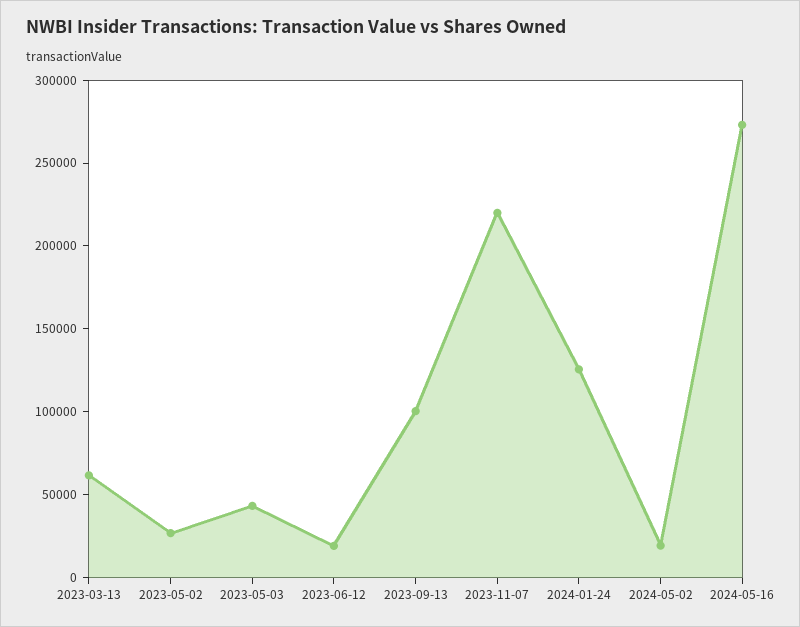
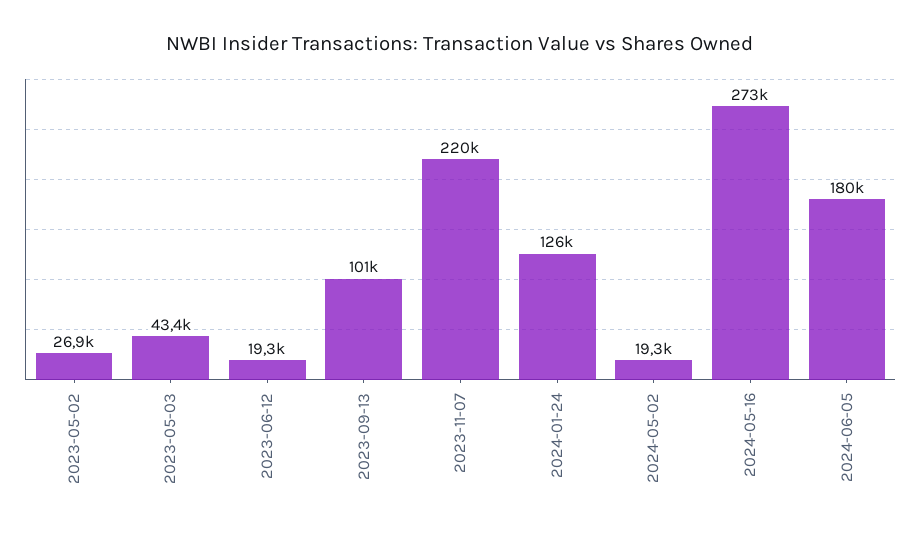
2023-03-13: 60000 -> none
2024-06-05: none -> 180000

